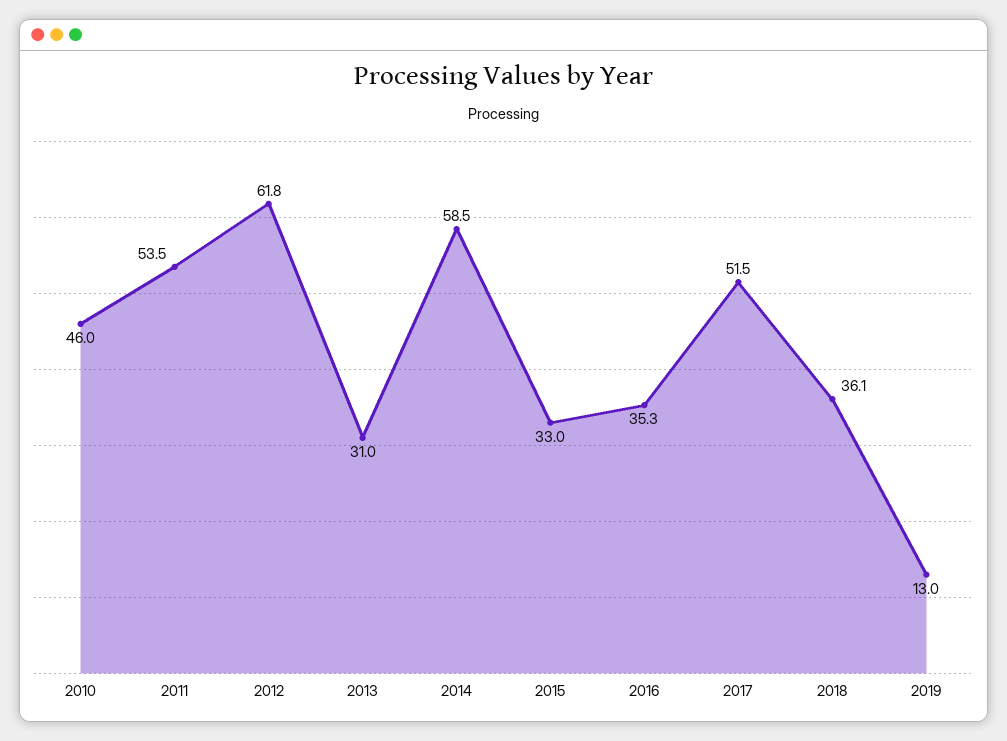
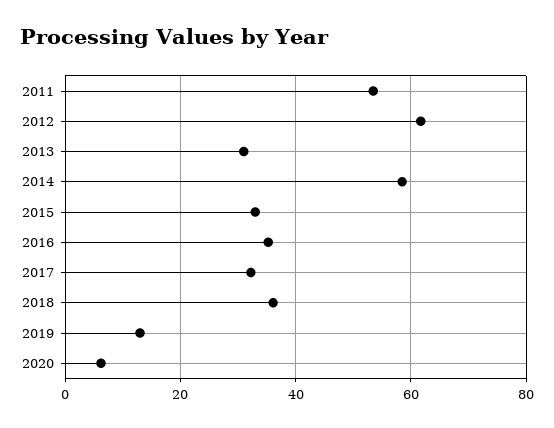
2010: 46 -> none
2017: 51.5 -> 32
2020: none -> 6

